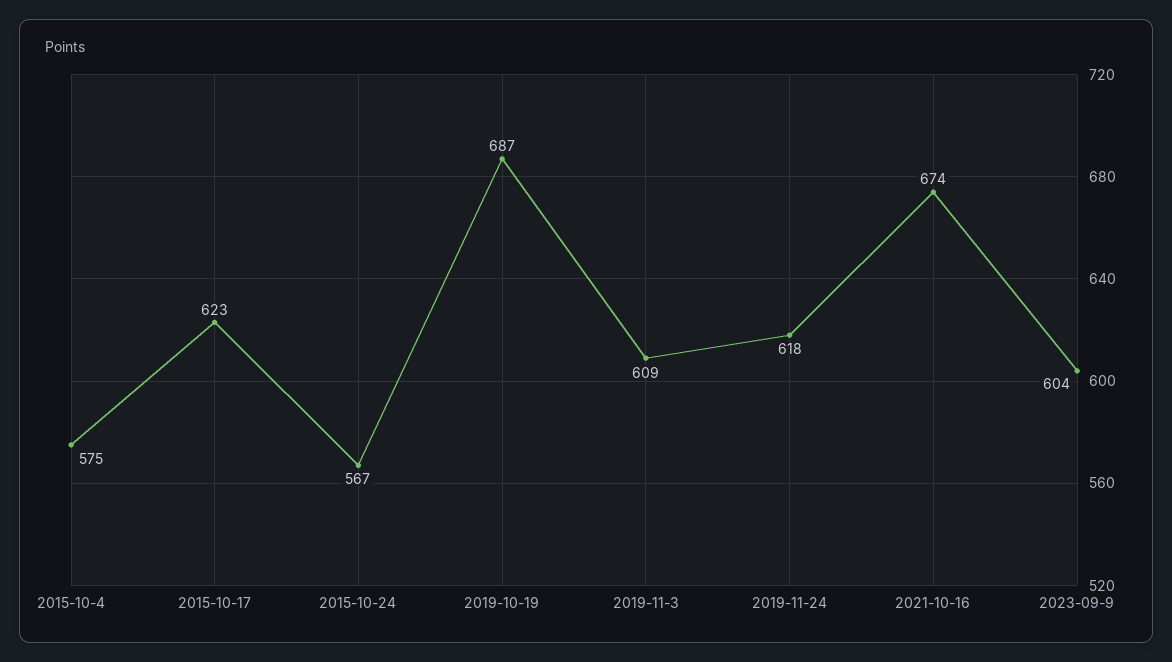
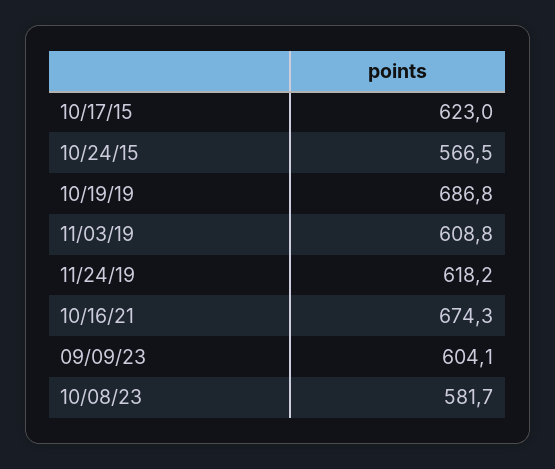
2015-10-4: 575 -> none
10/08/23: none -> 581.7

